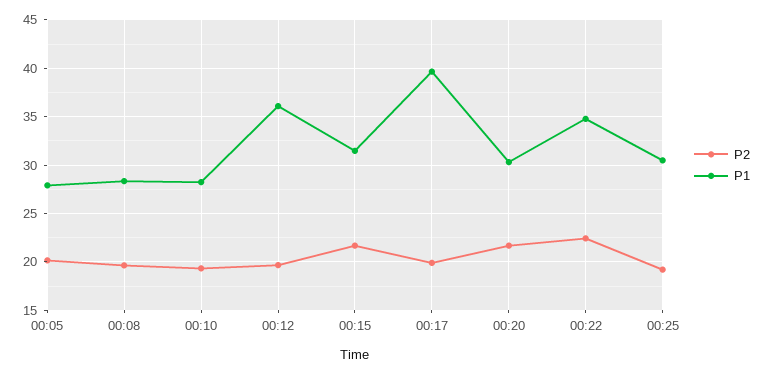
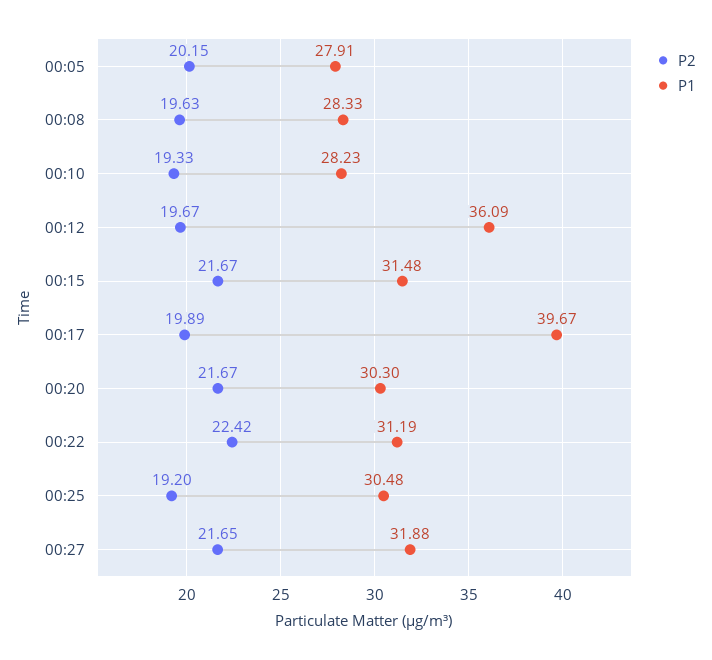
P1, 00:22: 35 -> 31.19
P2, 00:27: none -> 21.65
P1, 00:27: none -> 31.88

